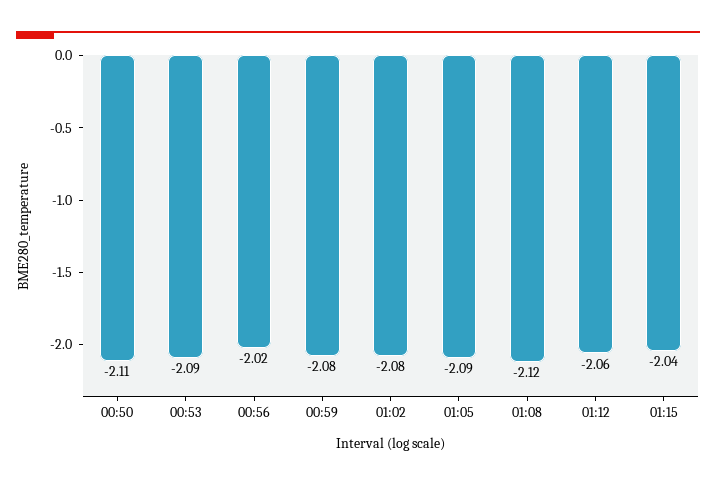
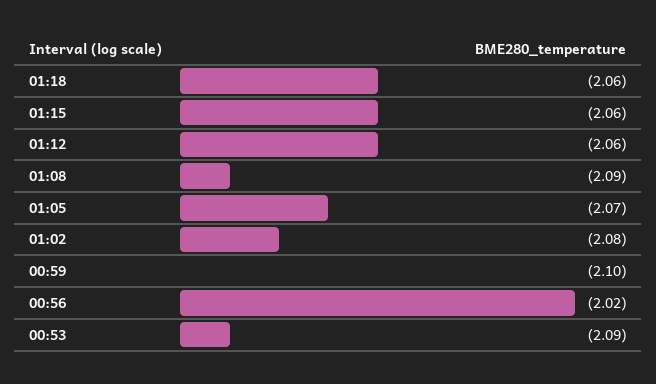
00:50: -2.11 -> none
00:59: -2.08 -> -2.1
01:05: -2.09 -> -2.07
01:08: -2.12 -> -2.09
01:15: -2.04 -> -2.06
01:18: none -> -2.06

